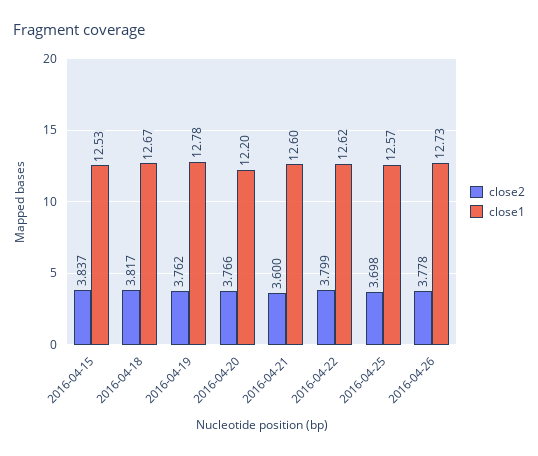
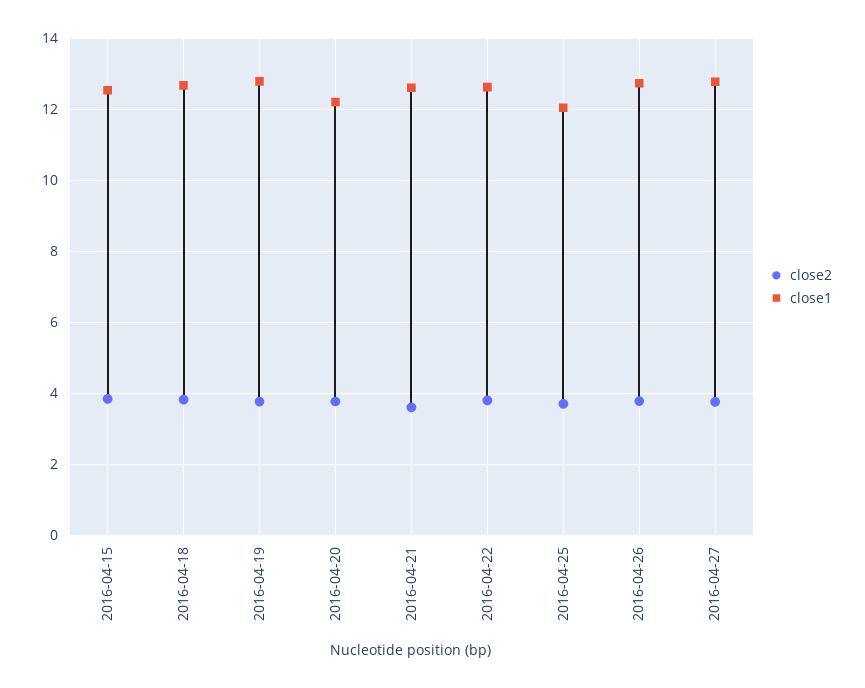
close1, 2016-04-25: 12.57 -> 12
close2, 2016-04-27: none -> 3.8
close1, 2016-04-27: none -> 12.8

